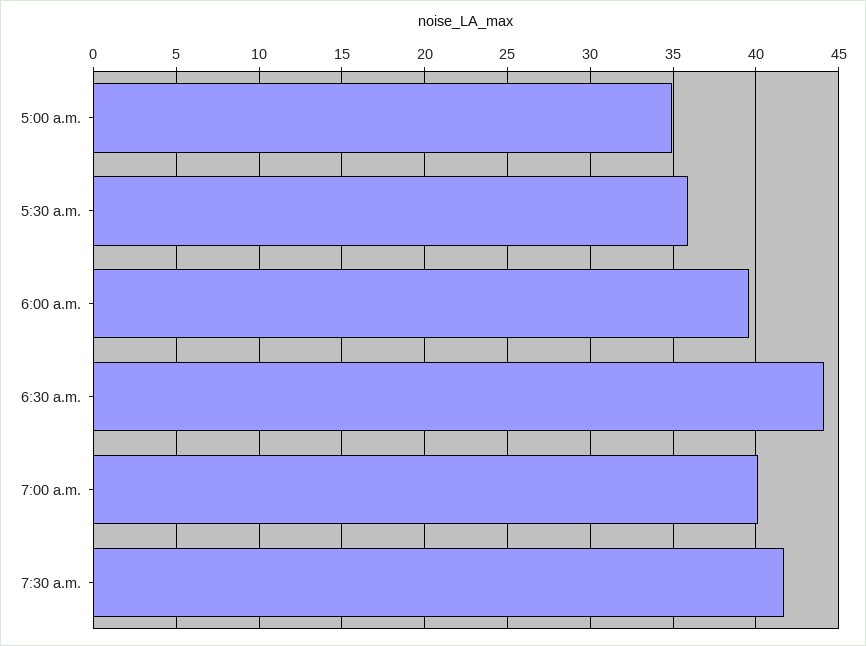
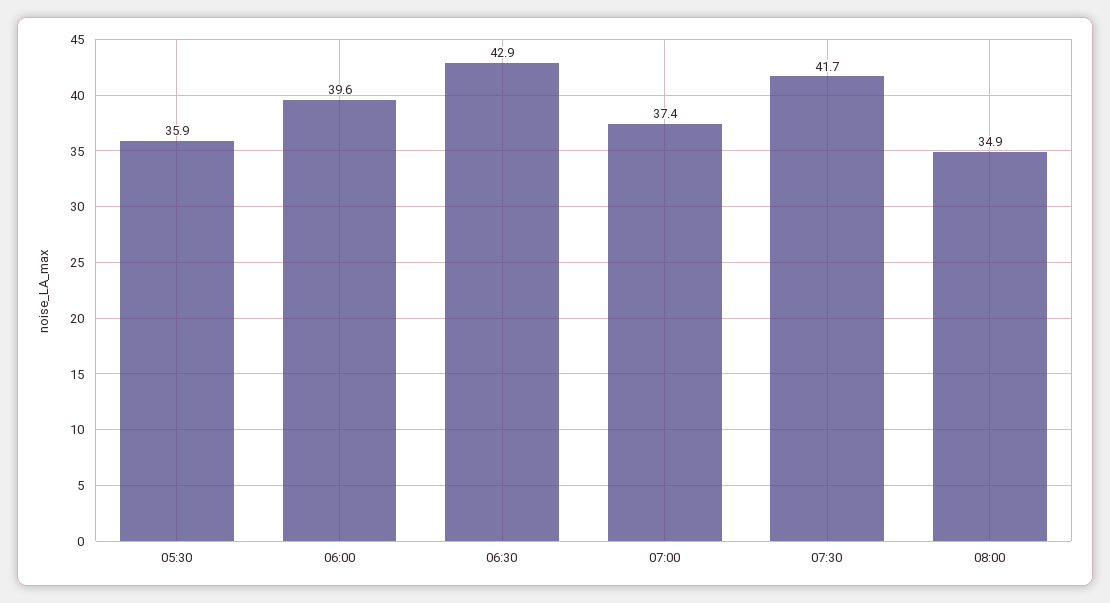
5:00 a.m.: 35 -> none
6:30 a.m.: 44 -> 42.9
7:00 a.m.: 40 -> 37.4
08:00: none -> 34.9

